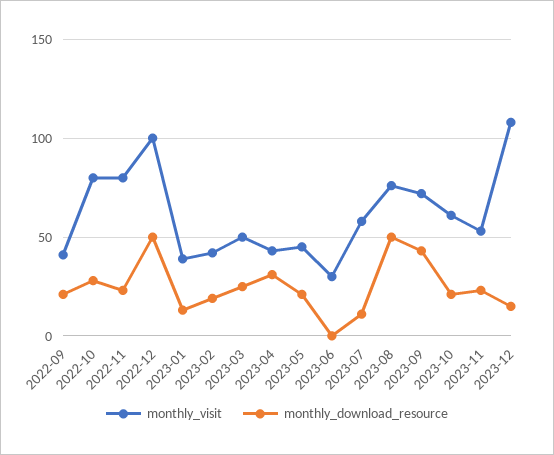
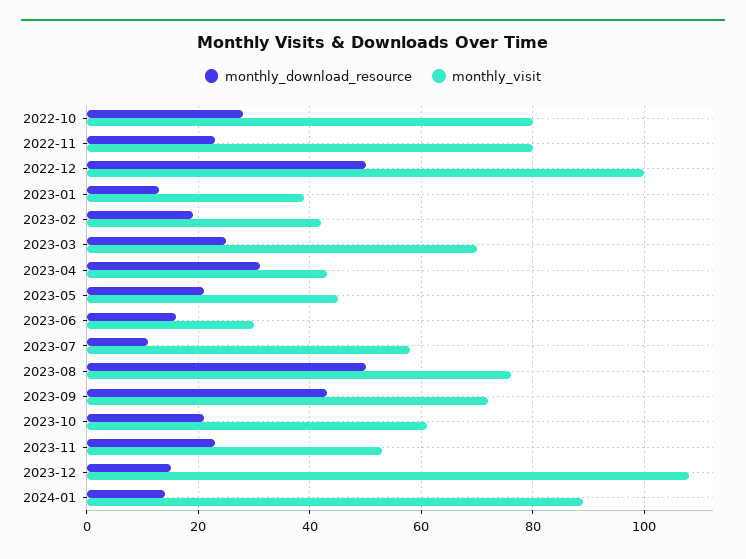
monthly_visit, 2022-09: 40 -> none
monthly_download_resource, 2022-09: 20 -> none
monthly_visit, 2023-03: 50 -> 70
monthly_download_resource, 2023-06: 0 -> 15
monthly_download_resource, 2024-01: none -> 15
monthly_visit, 2024-01: none -> 90

